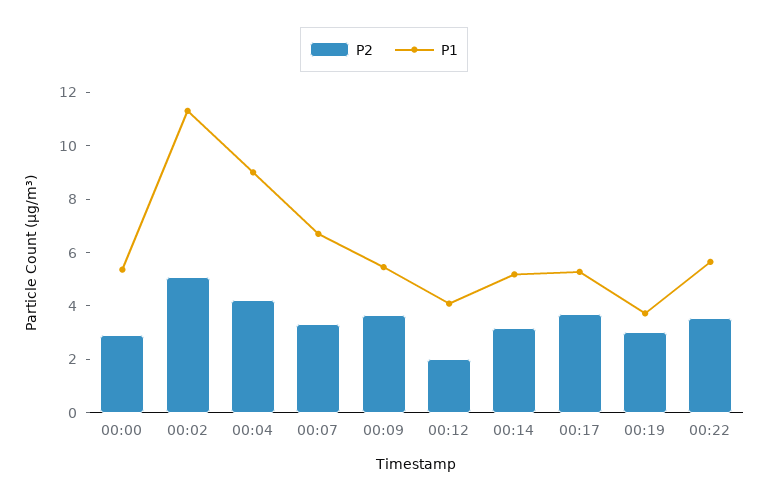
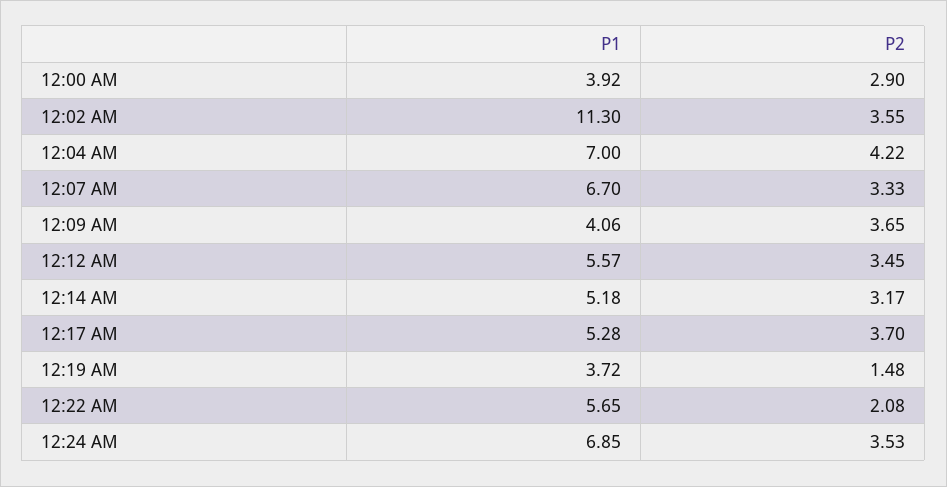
P1, 00:00: 5.5 -> 3.92
P2, 00:02: 5 -> 3.55
P1, 00:04: 9 -> 7
P1, 00:09: 5.5 -> 4.06
P2, 00:12: 2 -> 3.45
P1, 00:12: 4 -> 5.57
P2, 00:19: 3 -> 1.48
P2, 00:22: 3.5 -> 2.08
P1, 12:24 AM: none -> 6.85
P2, 12:24 AM: none -> 3.53

